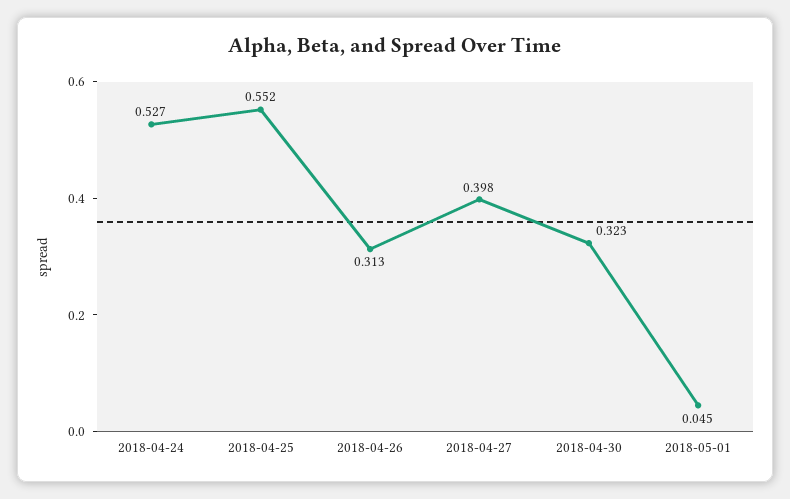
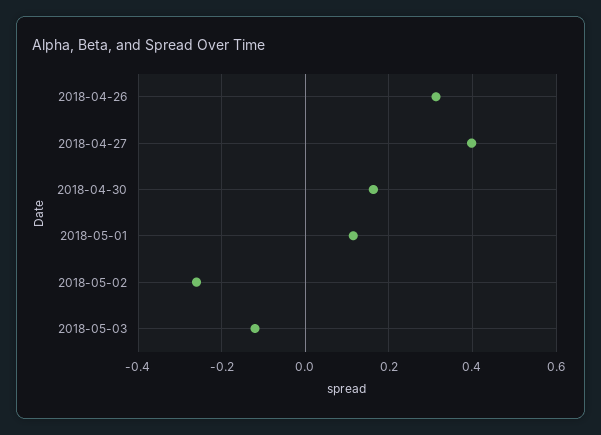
2018-04-24: 0.527 -> none
2018-04-25: 0.552 -> none
2018-04-30: 0.323 -> 0.16
2018-05-01: 0.045 -> 0.12
2018-05-02: none -> -0.26
2018-05-03: none -> -0.12

